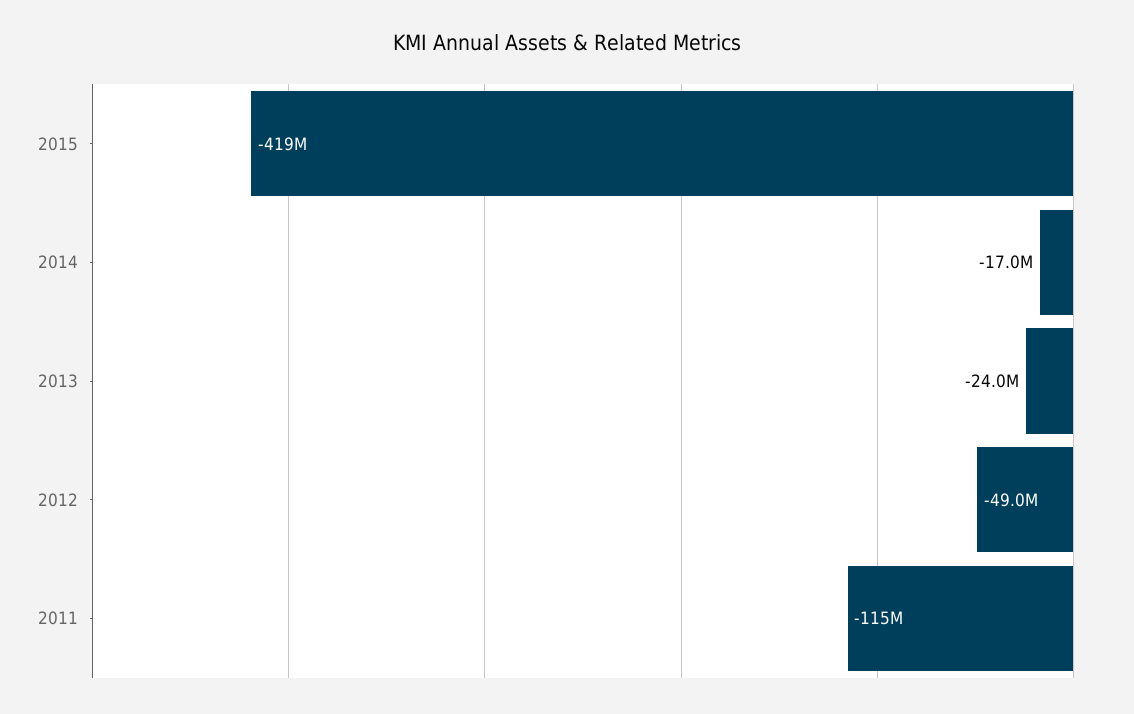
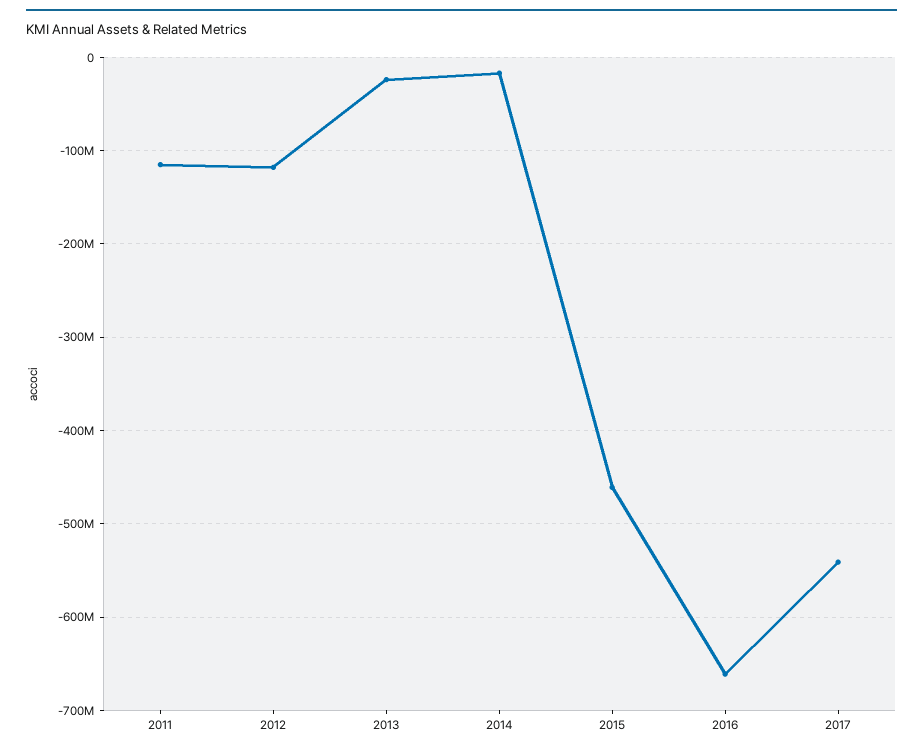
2015: -419000000 -> -460000000
2012: -49000000 -> -120000000
2016: none -> -660000000
2017: none -> -540000000

